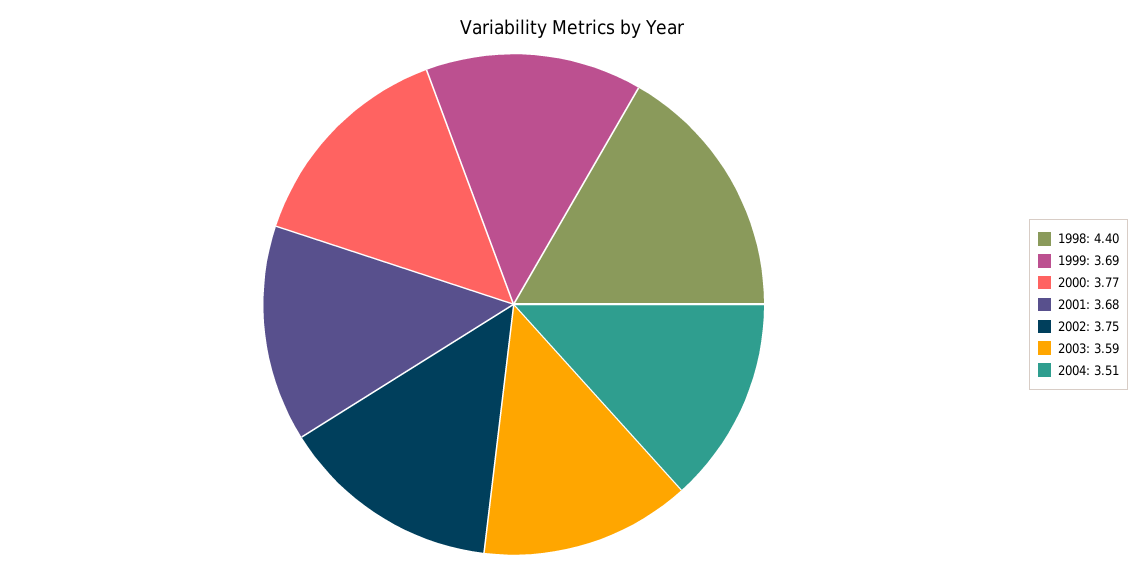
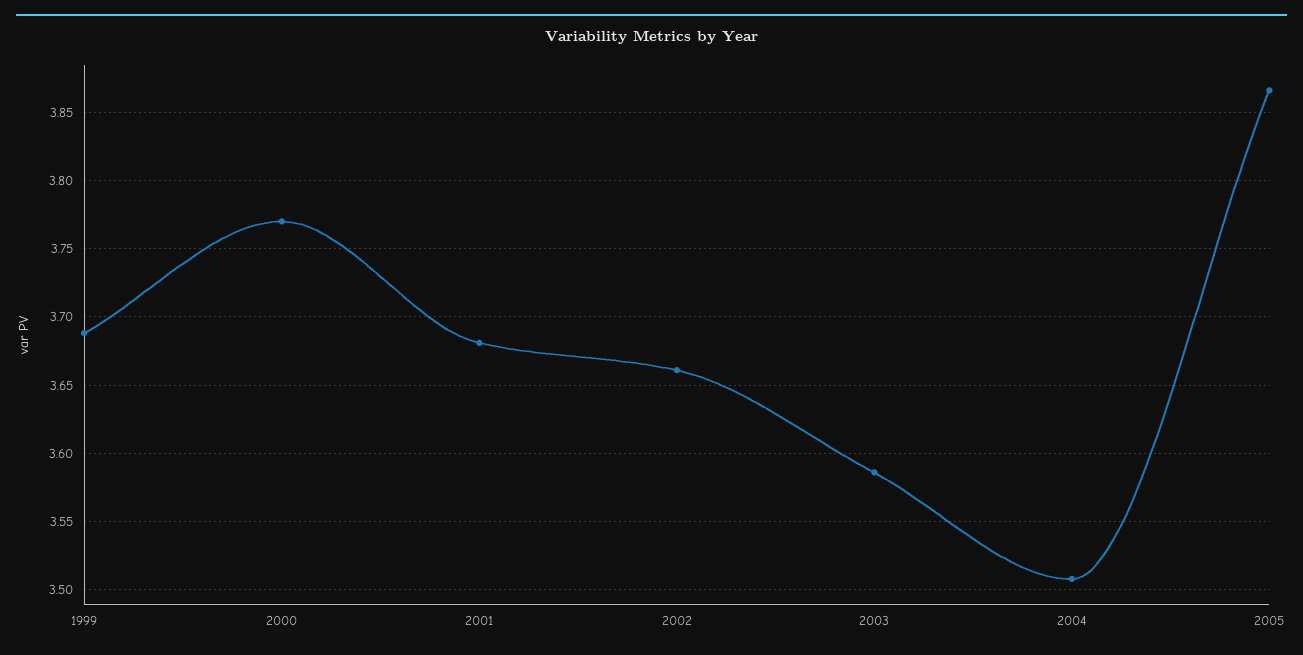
1998: 4.4 -> none
2002: 3.75 -> 3.66
2005: none -> 3.865

